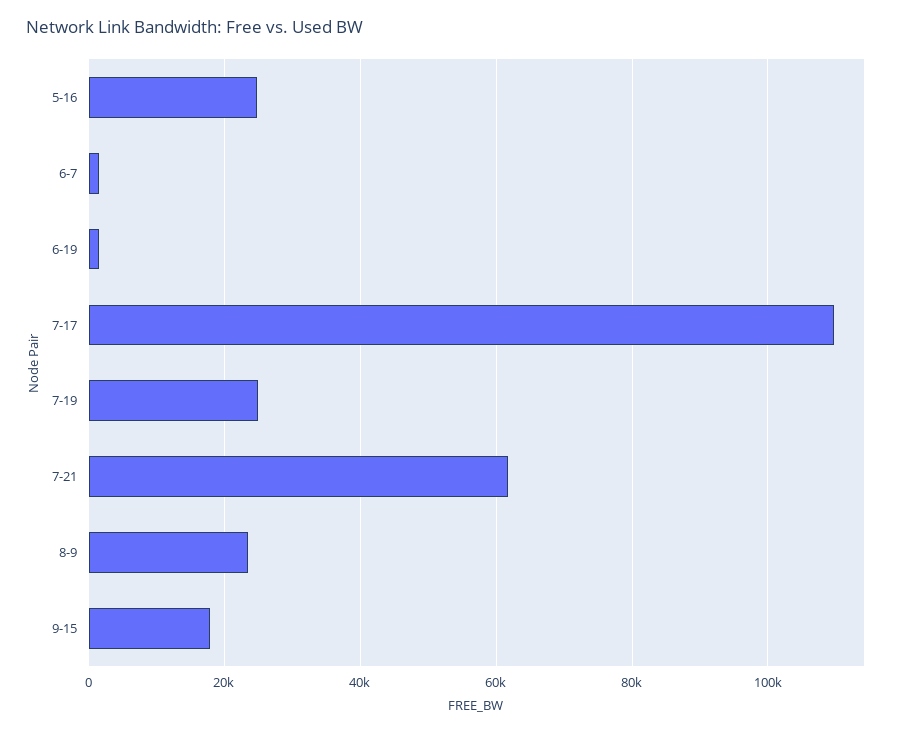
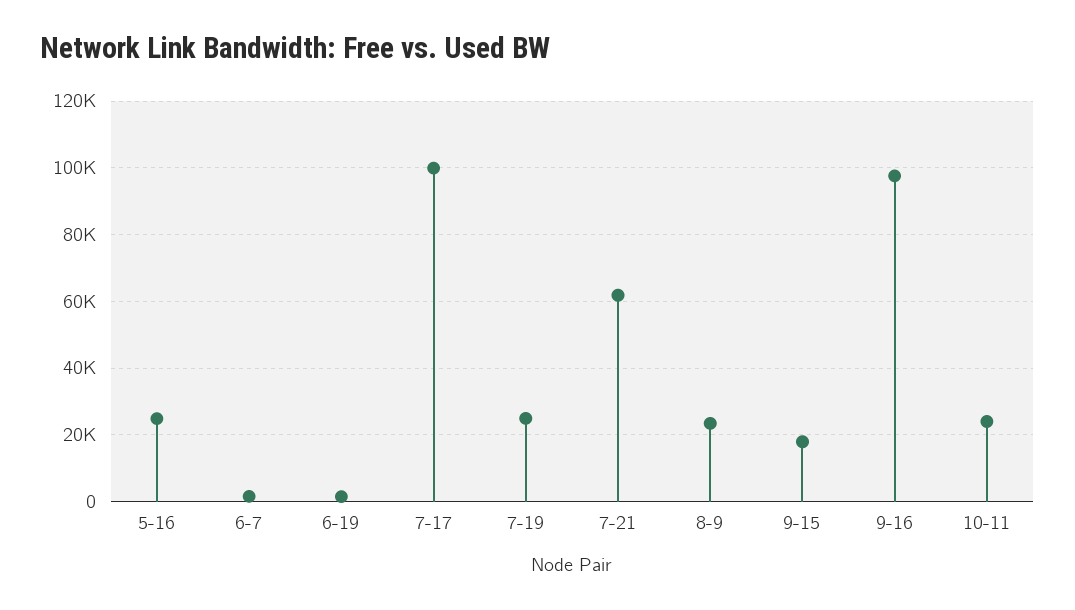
7-17: 110000 -> 100000
9-16: none -> 98000
10-11: none -> 24000

